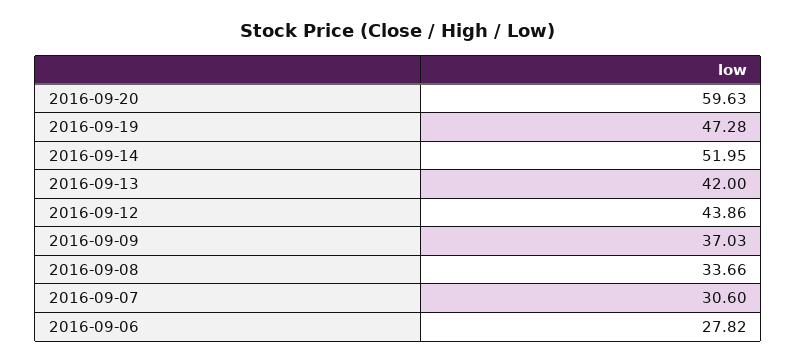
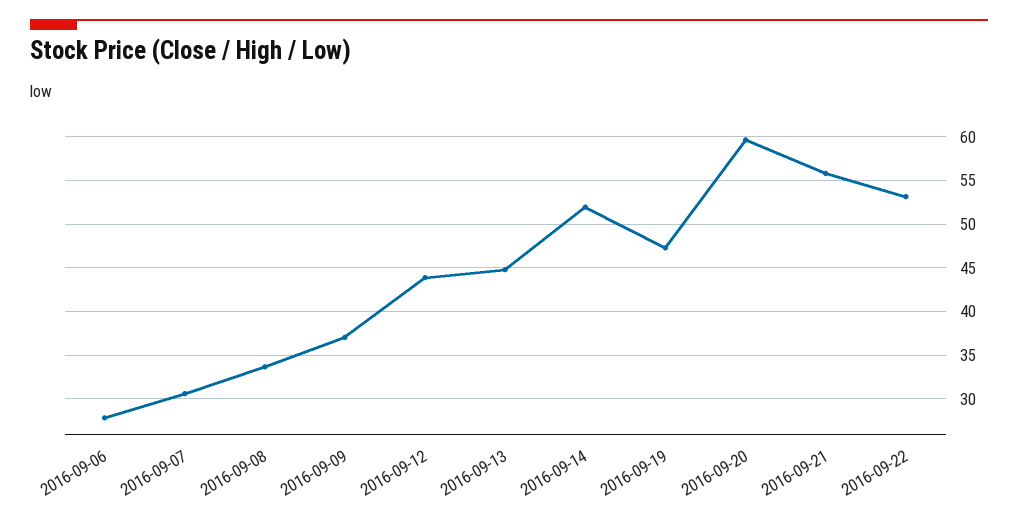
2016-09-13: 42 -> 45
2016-09-21: none -> 56
2016-09-22: none -> 53

